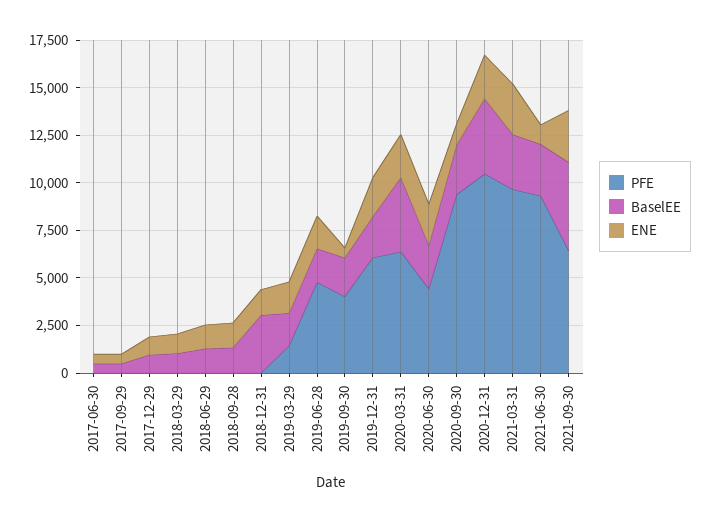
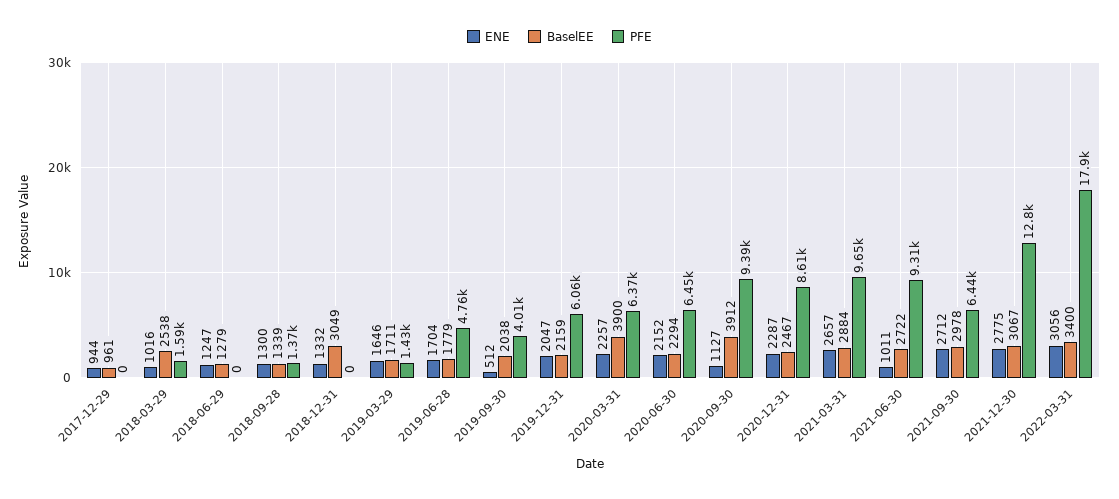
PFE, 2017-06-30: 0 -> none
BaselEE, 2017-06-30: 500 -> none
ENE, 2017-06-30: 500 -> none
PFE, 2017-09-29: 0 -> none
BaselEE, 2017-09-29: 500 -> none
ENE, 2017-09-29: 500 -> none
PFE, 2018-03-29: 0 -> 1590
BaselEE, 2018-03-29: 1000 -> 2538
PFE, 2018-09-28: 0 -> 1370
PFE, 2020-06-30: 4500 -> 6450
BaselEE, 2020-09-30: 2500 -> 3912
PFE, 2020-12-31: 10500 -> 8610
BaselEE, 2020-12-31: 4000 -> 2467
BaselEE, 2021-09-30: 4500 -> 2978
ENE, 2021-12-30: none -> 2775
BaselEE, 2021-12-30: none -> 3067
PFE, 2021-12-30: none -> 12800
ENE, 2022-03-31: none -> 3056
BaselEE, 2022-03-31: none -> 3400
PFE, 2022-03-31: none -> 17900

